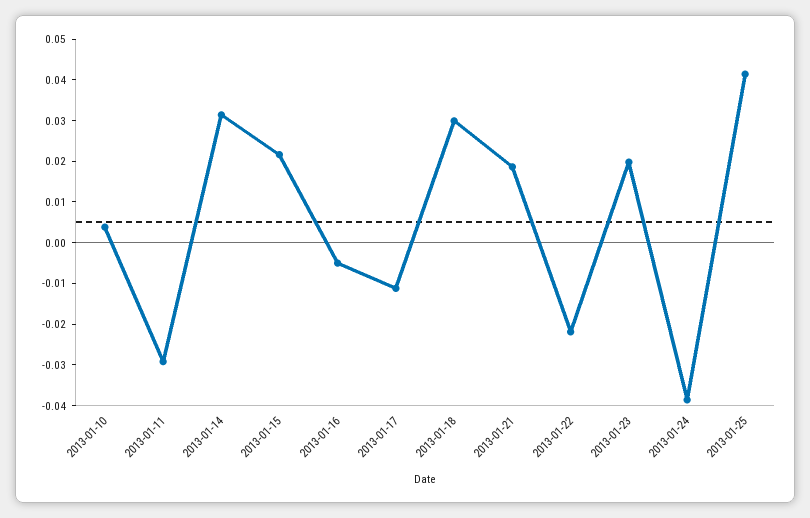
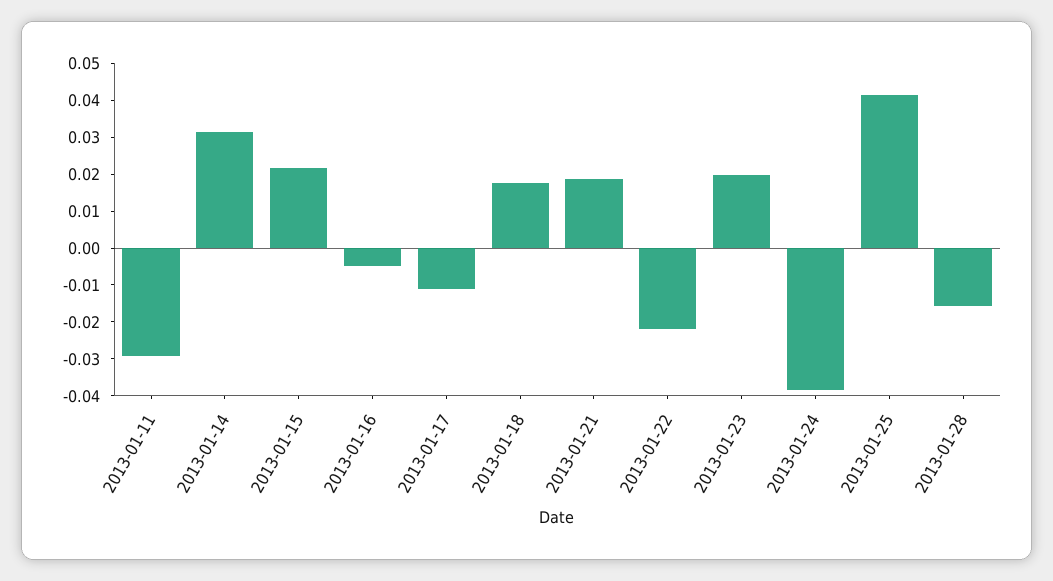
2013-01-10: 0.004 -> none
2013-01-18: 0.03 -> 0.0175
2013-01-28: none -> -0.015

